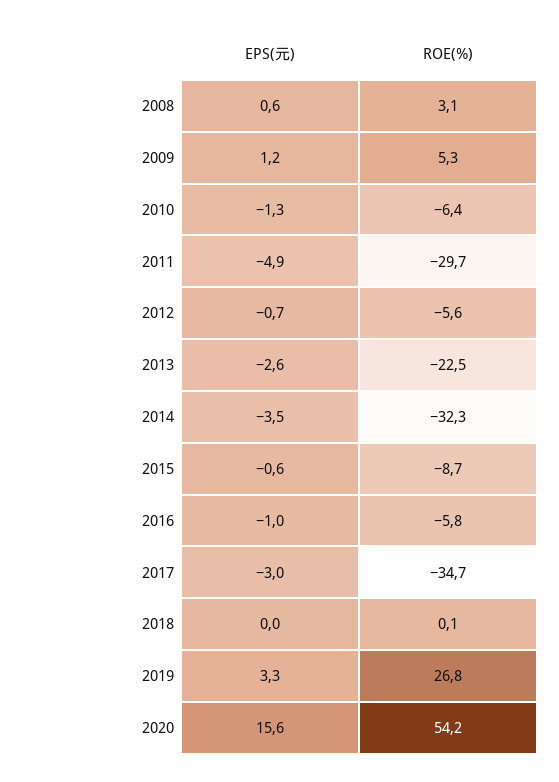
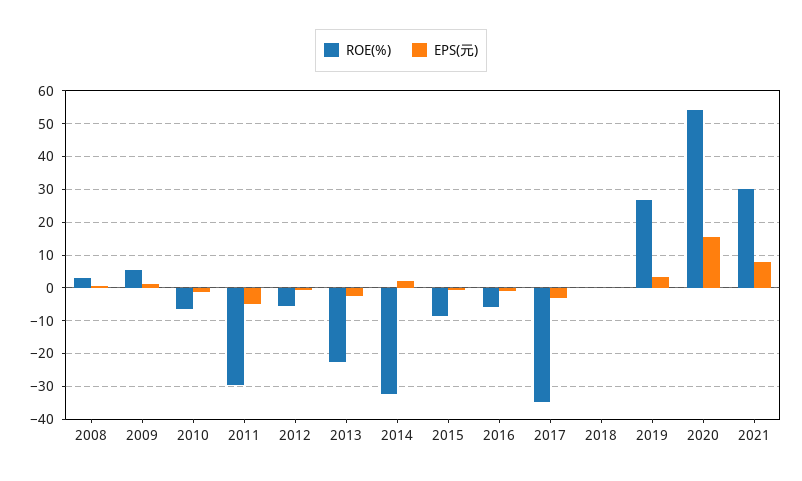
EPS(元), 2014: -3.5 -> 2
ROE(%), 2021: none -> 30
EPS(元), 2021: none -> 8

